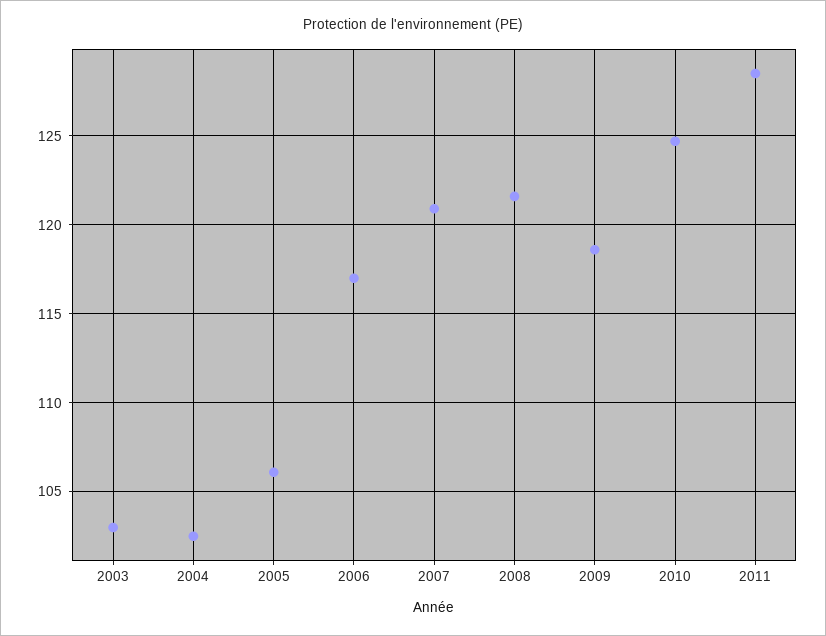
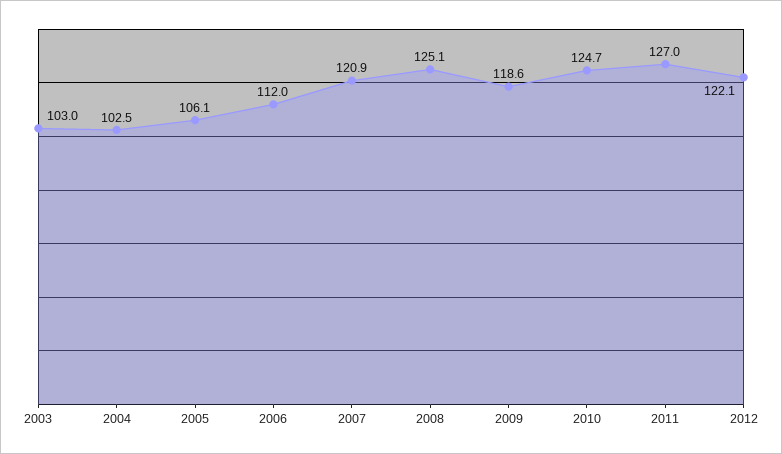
2006: 117 -> 112
2008: 121.5 -> 125.1
2011: 128.5 -> 127
2012: none -> 122.1

